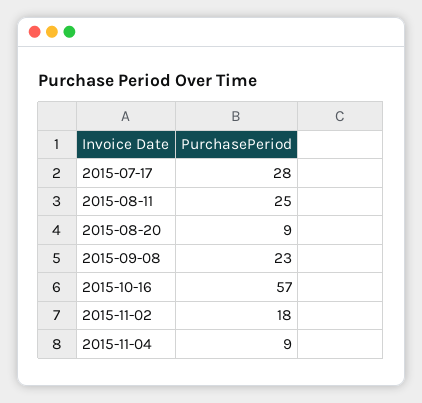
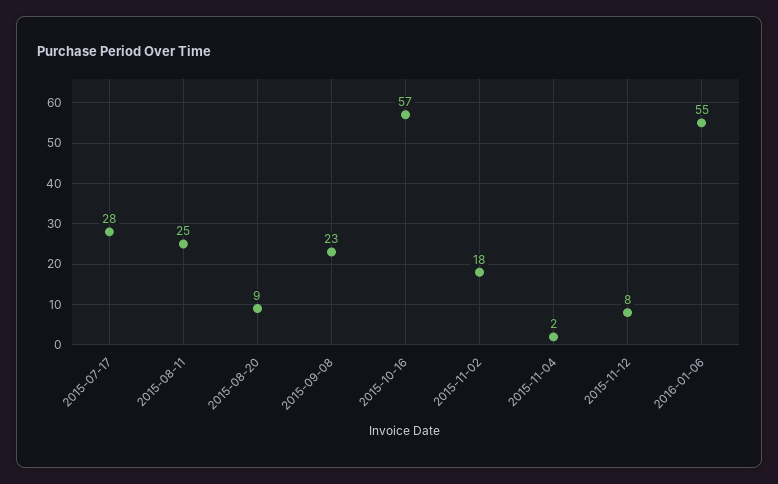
2015-11-04: 9 -> 2
2015-11-12: none -> 8
2016-01-06: none -> 55

